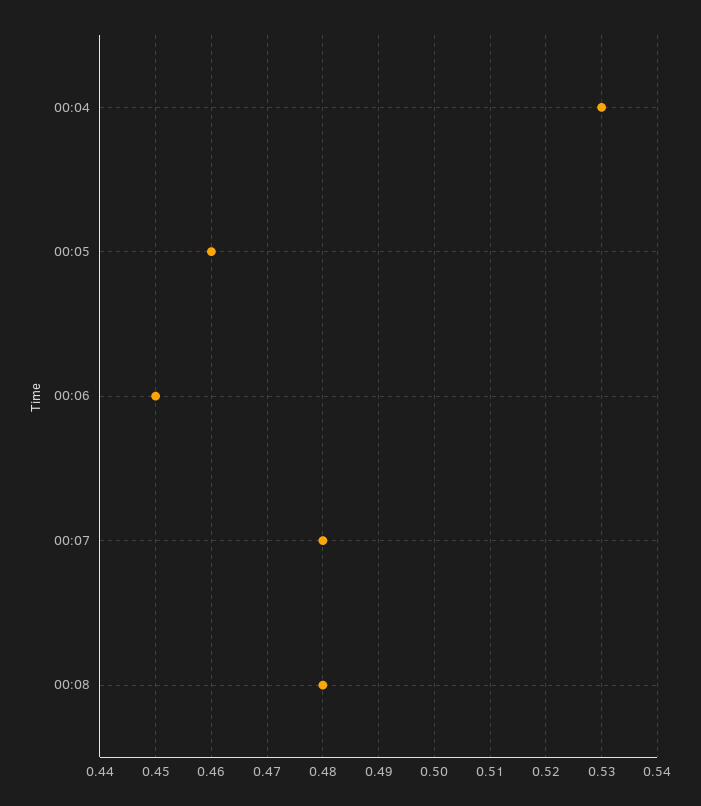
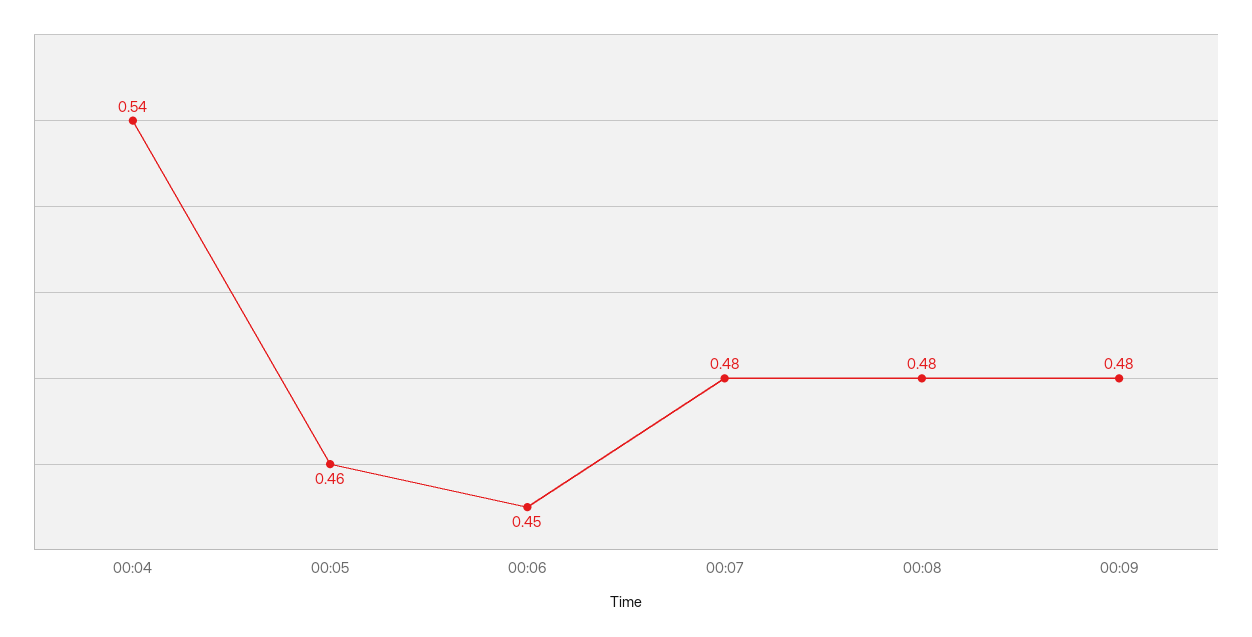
00:04: 0.53 -> 0.54
00:09: none -> 0.48

